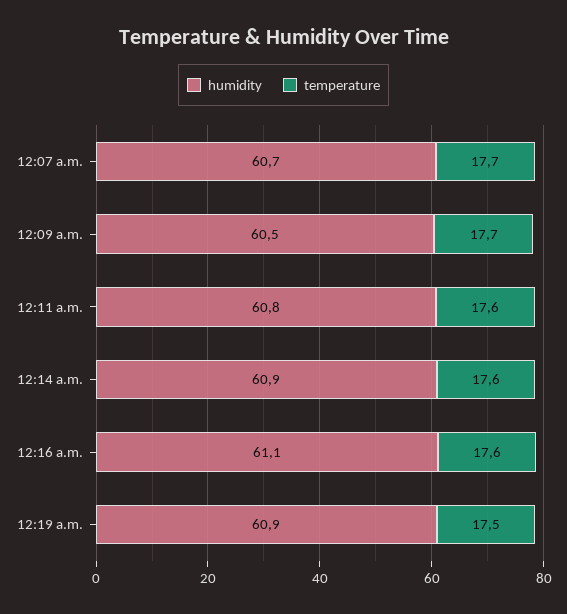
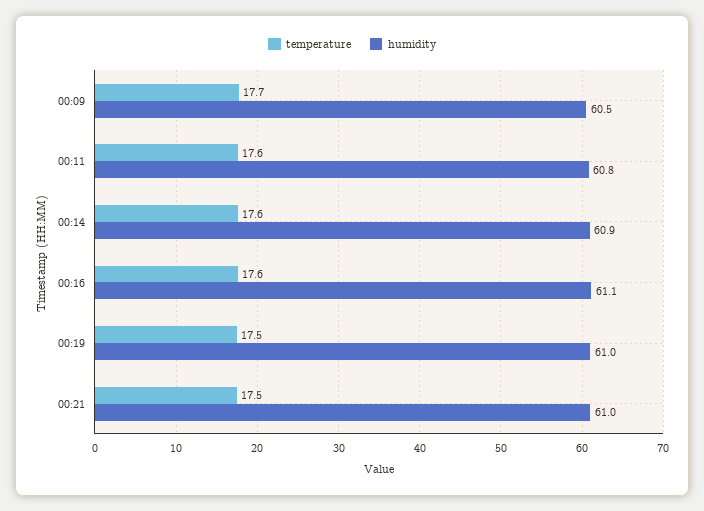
humidity, 12:07 a.m.: 60.7 -> none
temperature, 12:07 a.m.: 17.7 -> none
humidity, 12:19 a.m.: 60.9 -> 61
temperature, 00:21: none -> 17.5
humidity, 00:21: none -> 61

